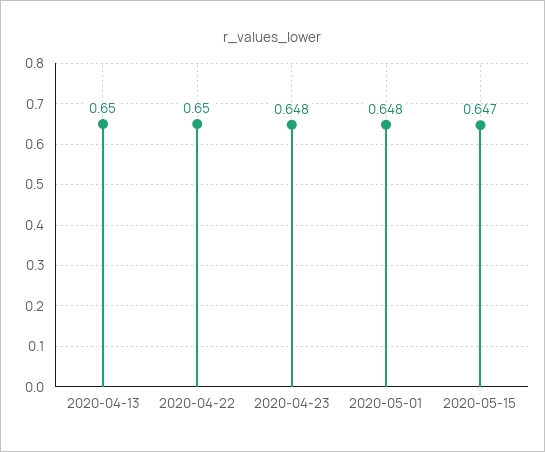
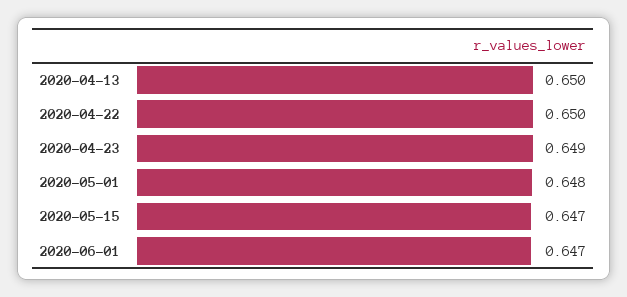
2020-04-23: 0.648 -> 0.649
2020-06-01: none -> 0.647

